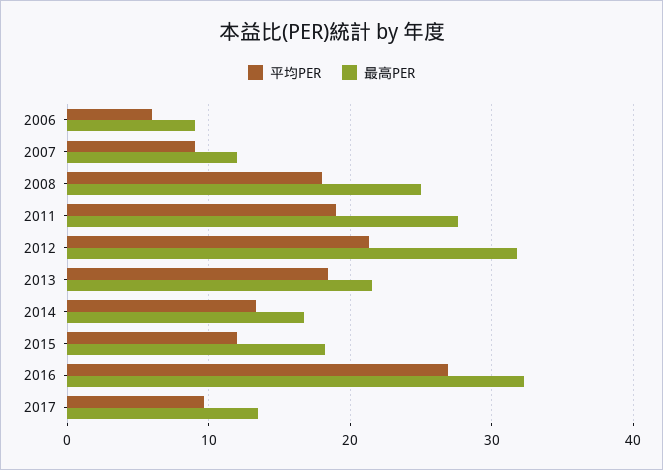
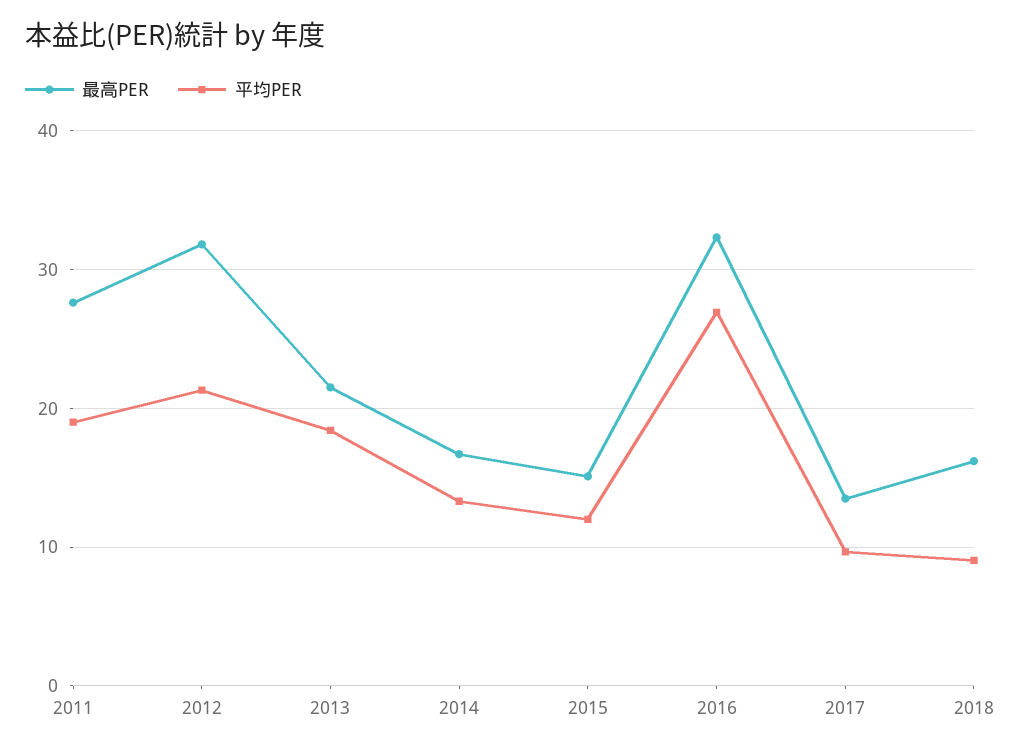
平均PER, 2006: 6 -> none
最高PER, 2006: 9 -> none
平均PER, 2007: 9 -> none
最高PER, 2007: 12 -> none
平均PER, 2008: 18 -> none
最高PER, 2008: 25 -> none
最高PER, 2015: 18 -> 15
最高PER, 2018: none -> 16
平均PER, 2018: none -> 9

